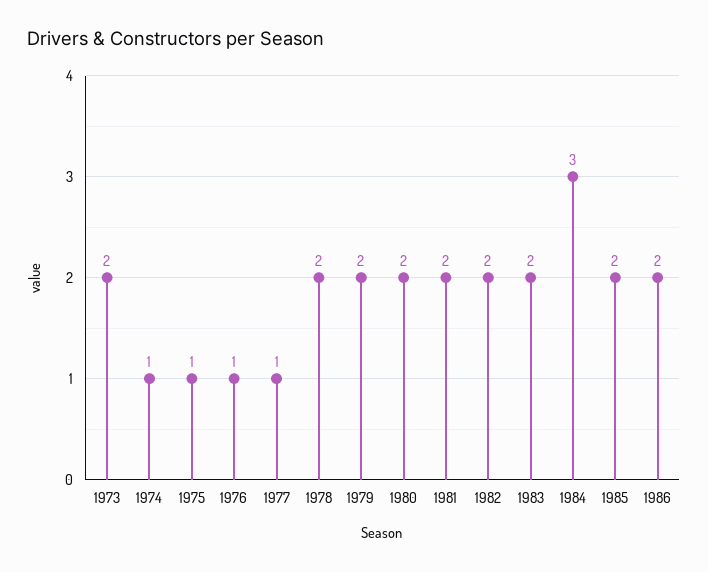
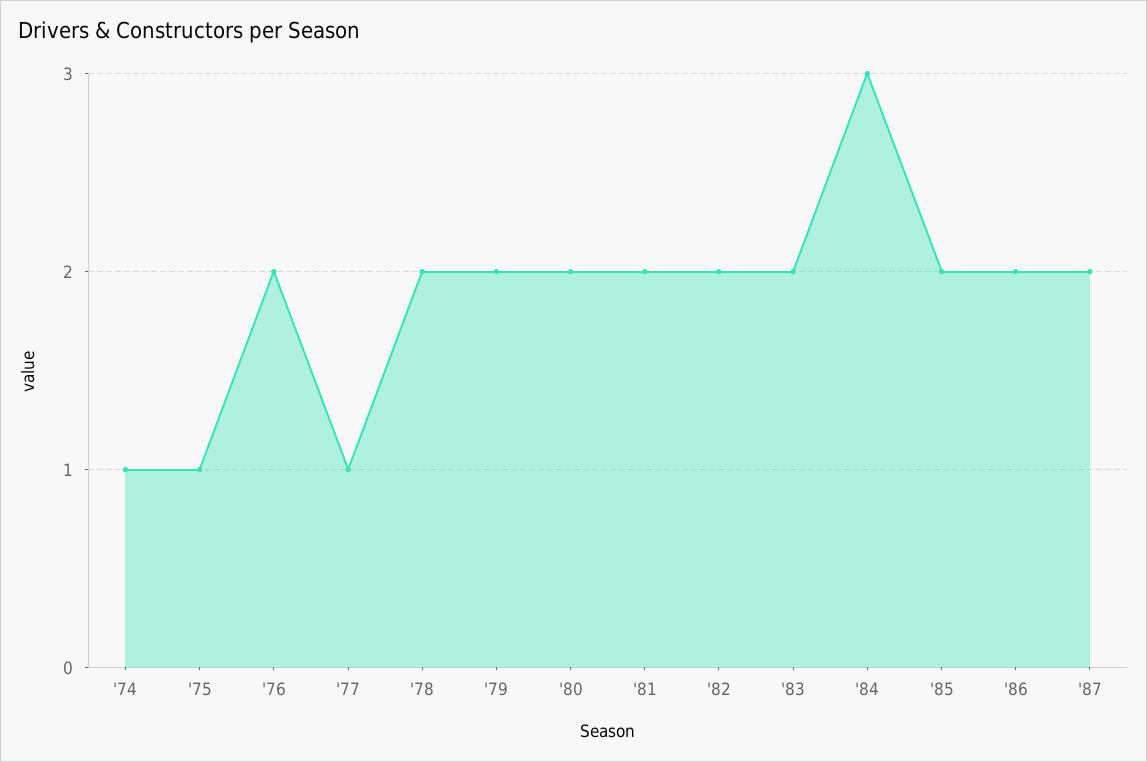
1973: 2 -> none
1976: 1 -> 2
'87: none -> 2

